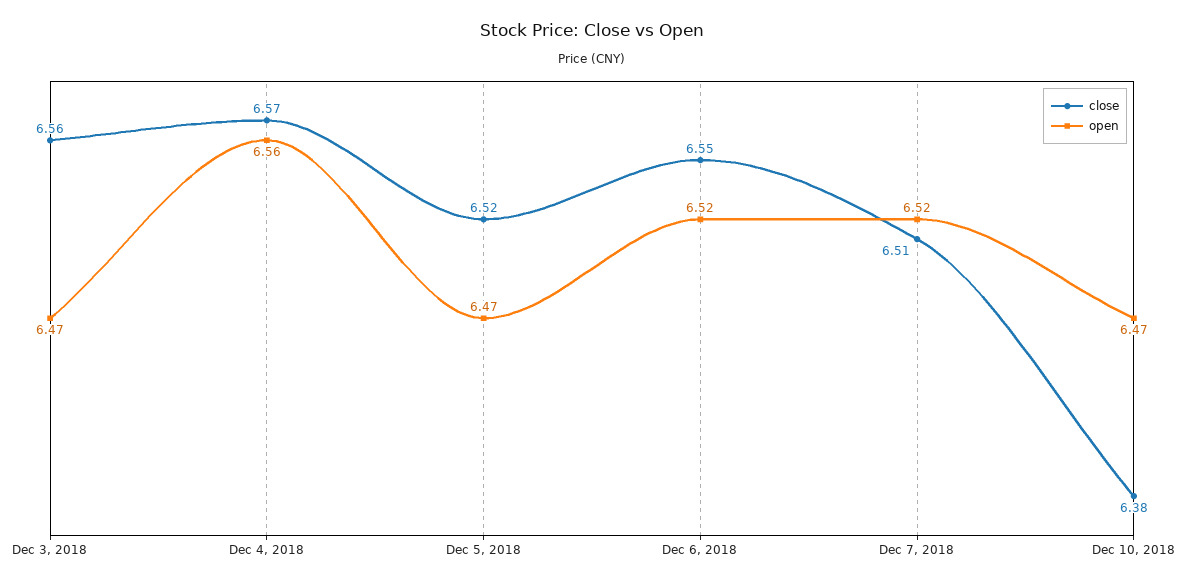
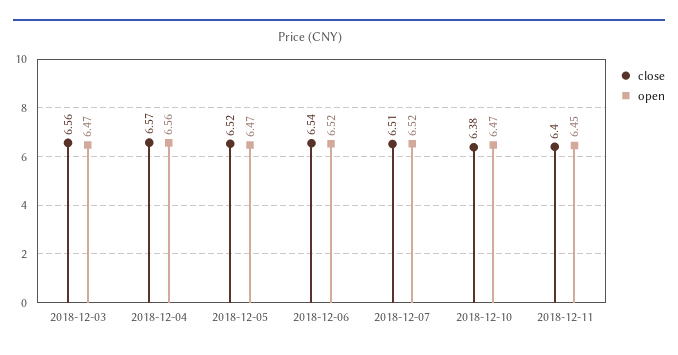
close, Dec 6, 2018: 6.55 -> 6.54
close, 2018-12-11: none -> 6.4
open, 2018-12-11: none -> 6.45

